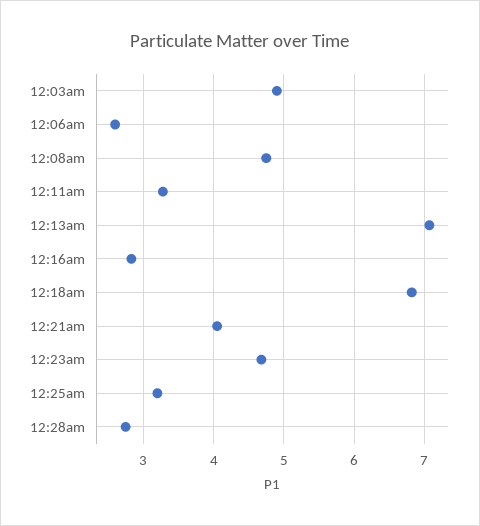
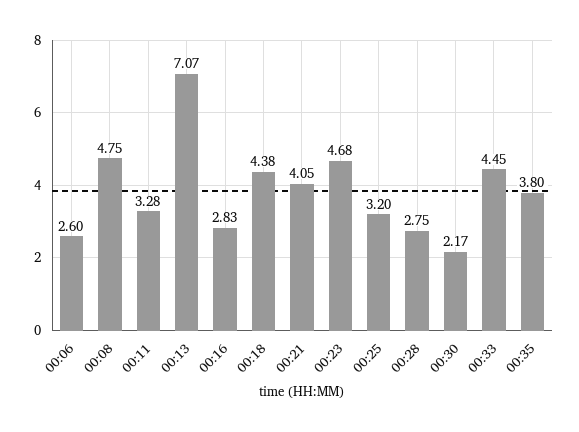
12:03am: 4.9 -> none
12:18am: 6.8 -> 4.38
00:30: none -> 2.17
00:33: none -> 4.45
00:35: none -> 3.8

